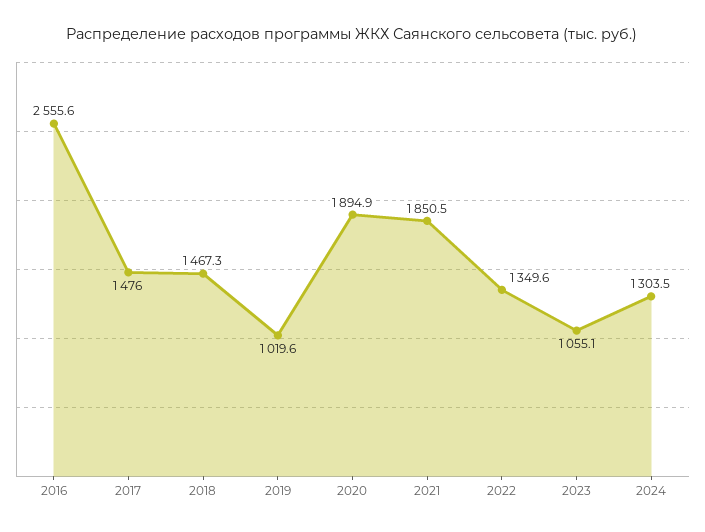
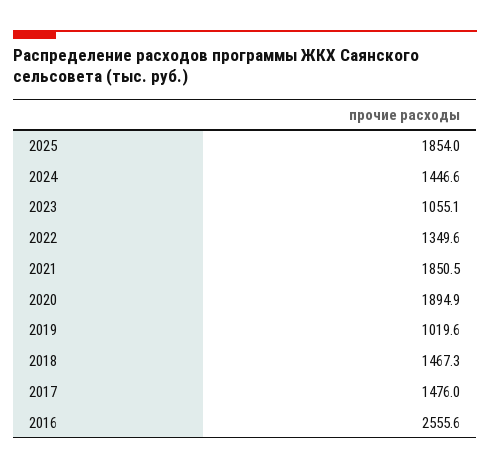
2024: 1303.5 -> 1446.6
2025: none -> 1854

